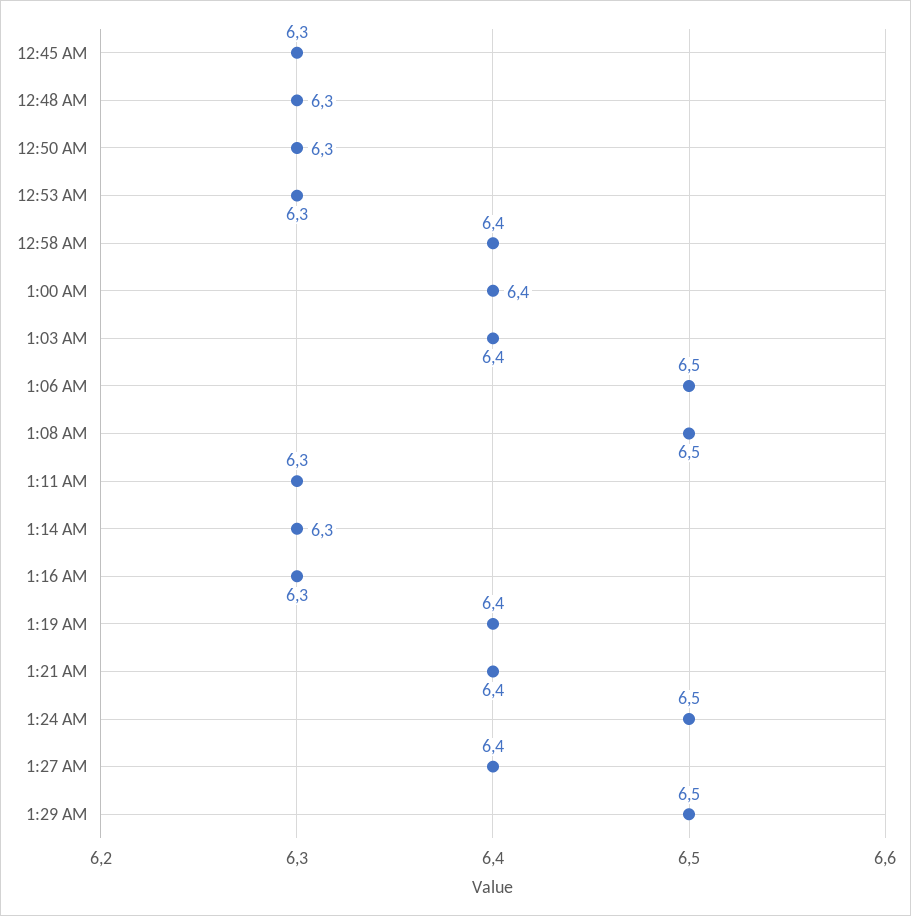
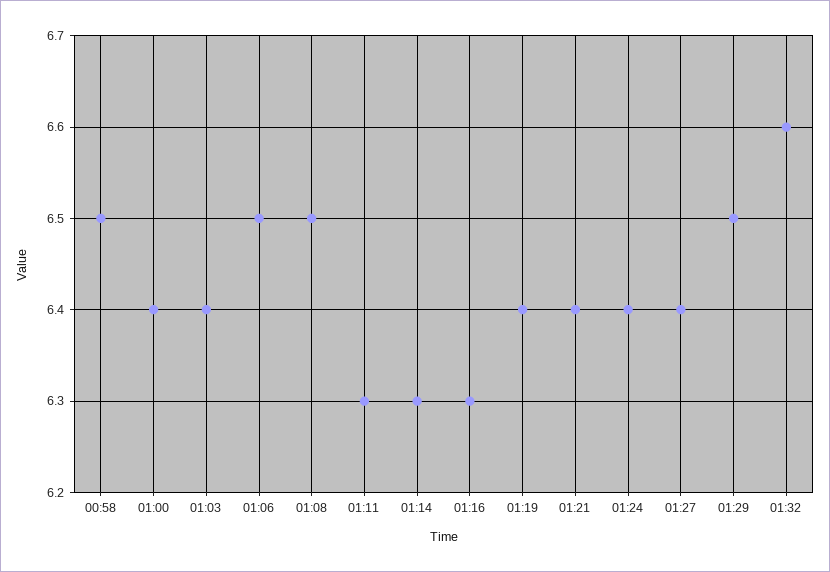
12:45 AM: 6.3 -> none
12:48 AM: 6.3 -> none
12:50 AM: 6.3 -> none
12:53 AM: 6.3 -> none
12:58 AM: 6.4 -> 6.5
1:24 AM: 6.5 -> 6.4
01:32: none -> 6.6

